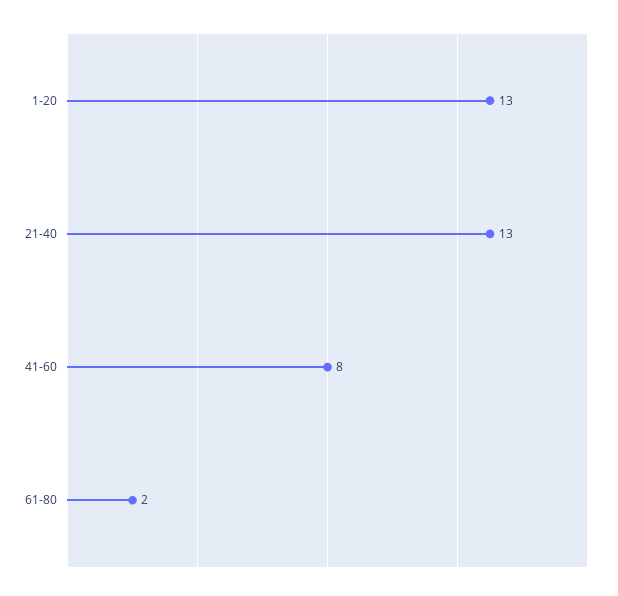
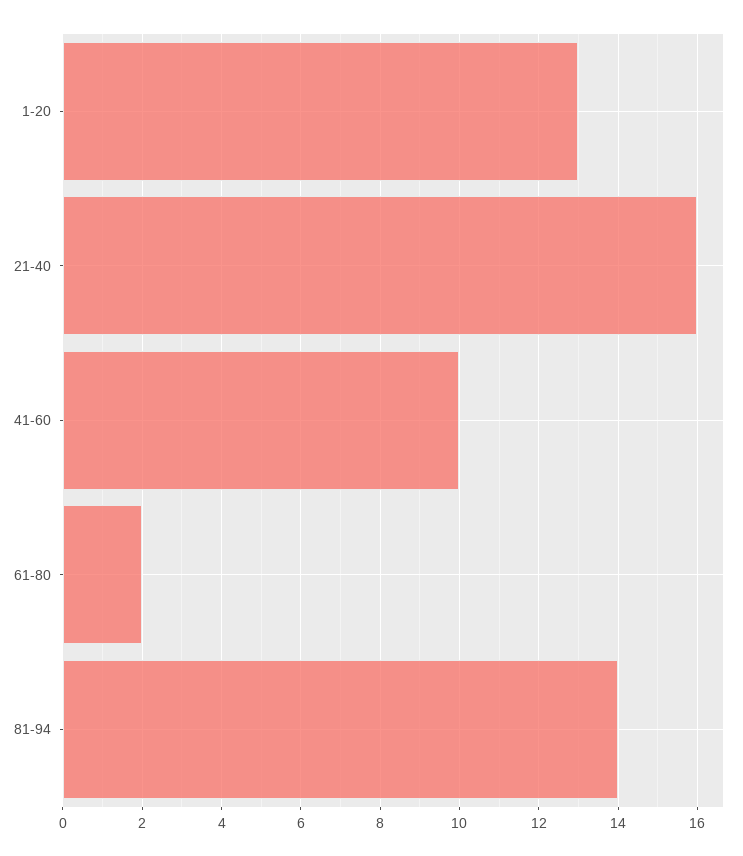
21-40: 13 -> 16
41-60: 8 -> 10
81-94: none -> 14

